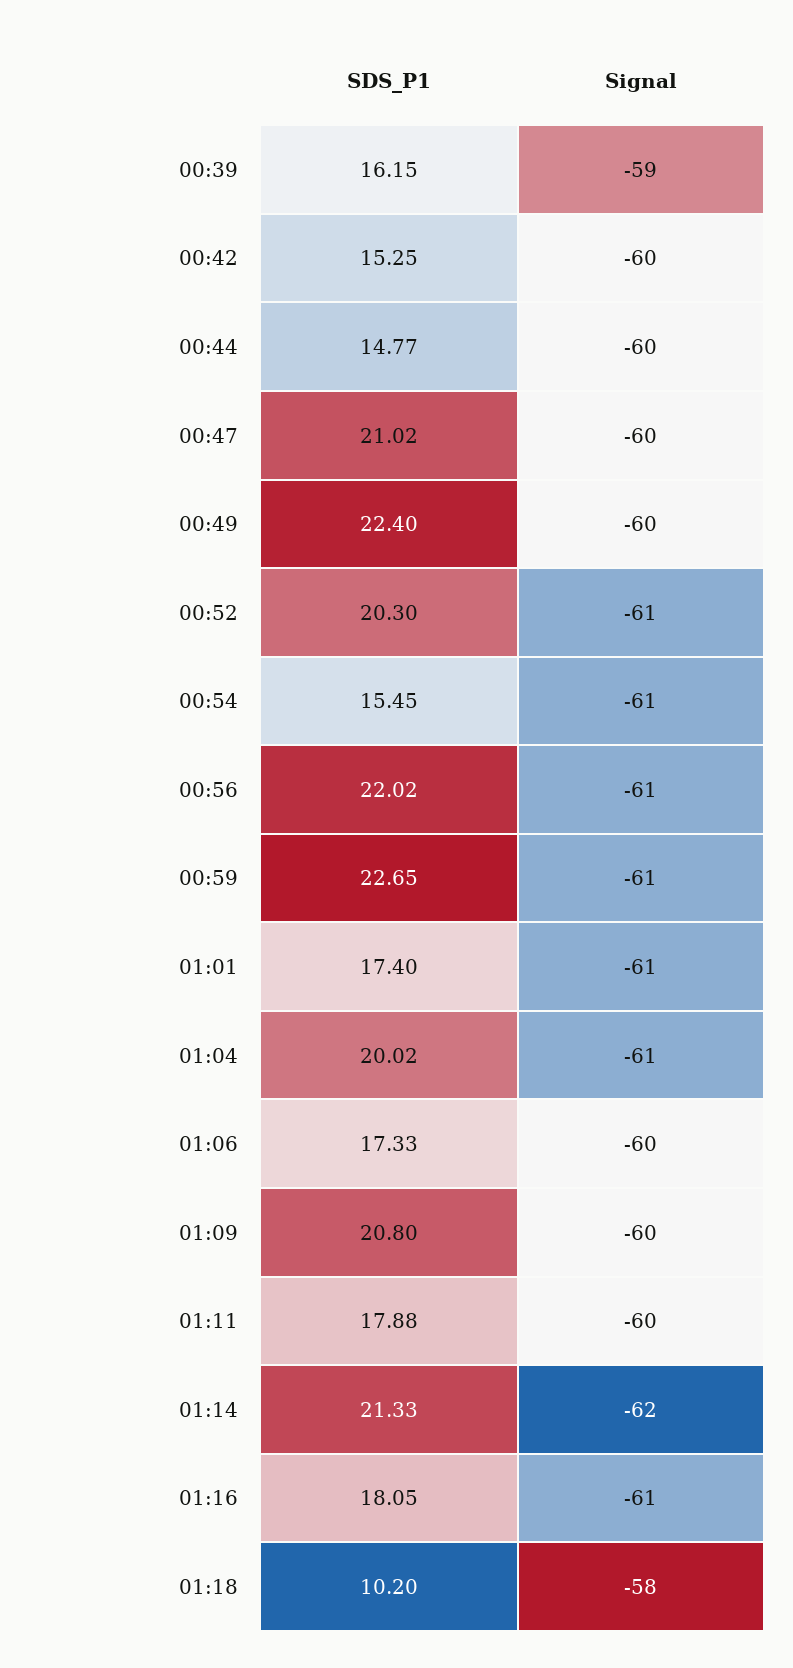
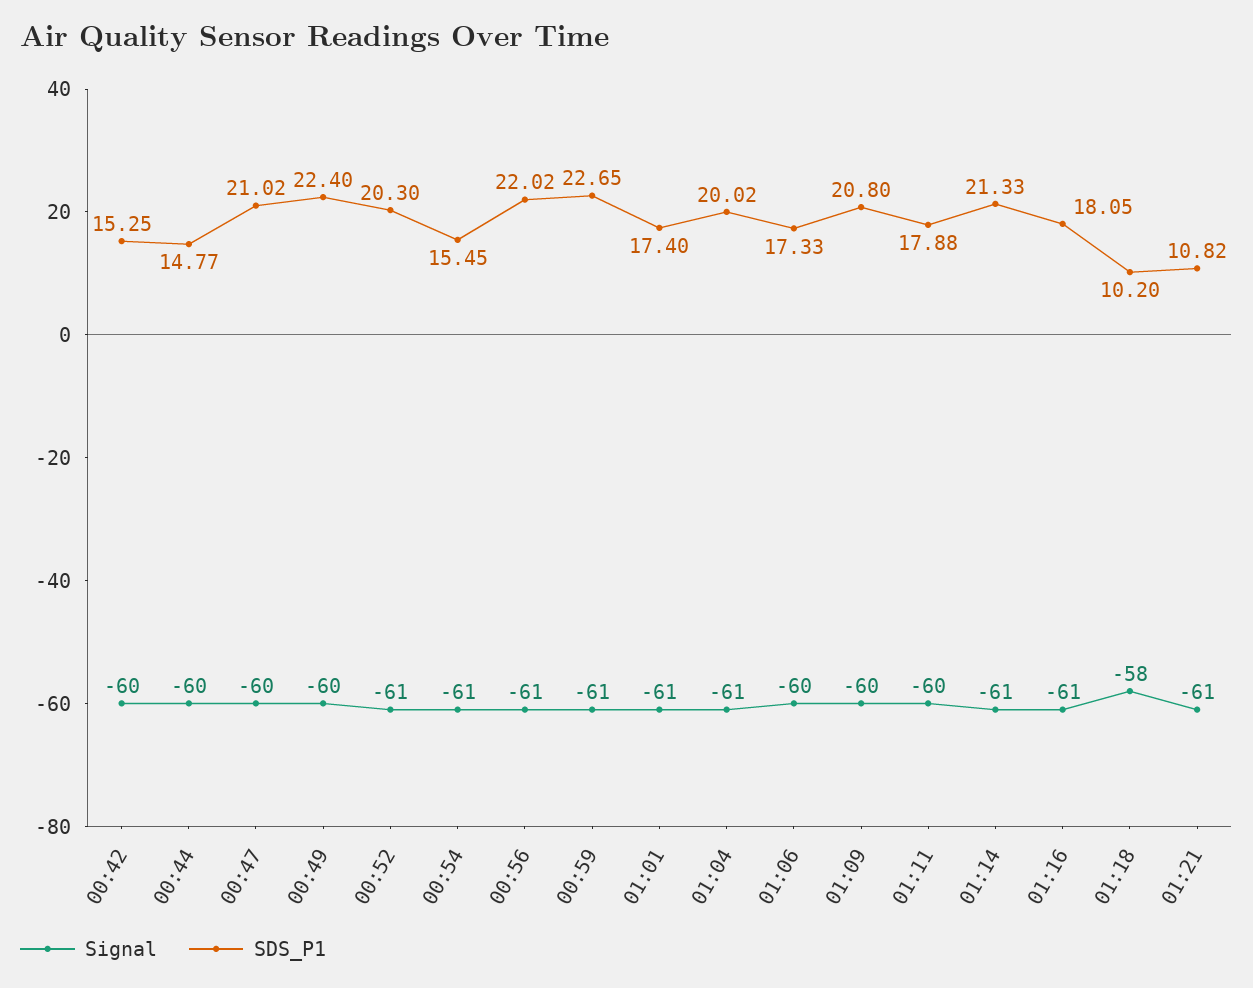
SDS_P1, 00:39: 16.15 -> none
Signal, 00:39: -59 -> none
Signal, 01:14: -62 -> -61
Signal, 01:21: none -> -61
SDS_P1, 01:21: none -> 10.82

